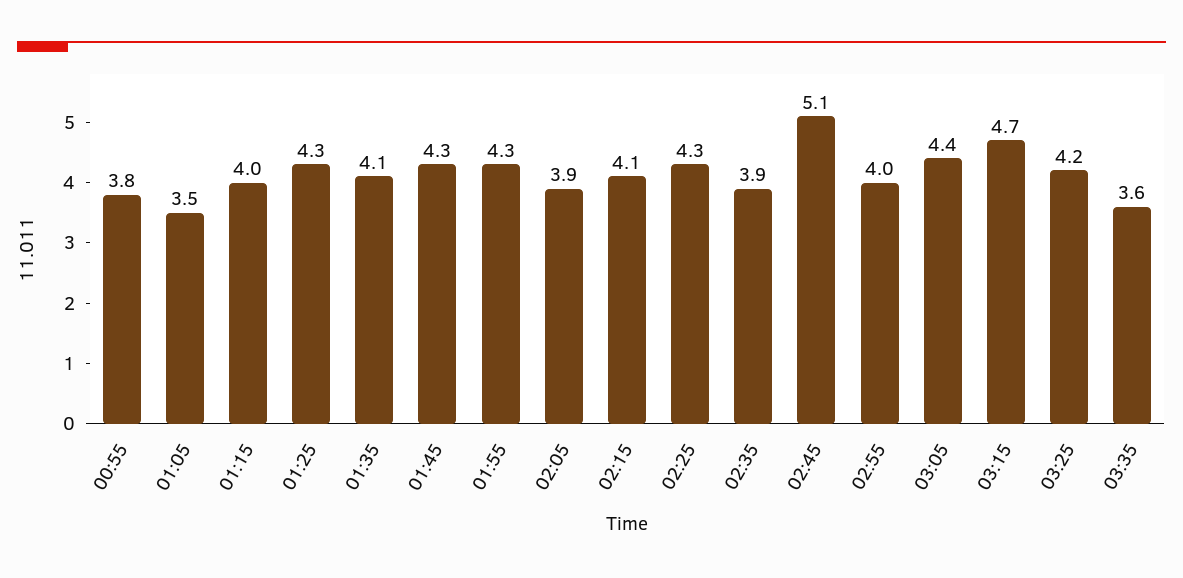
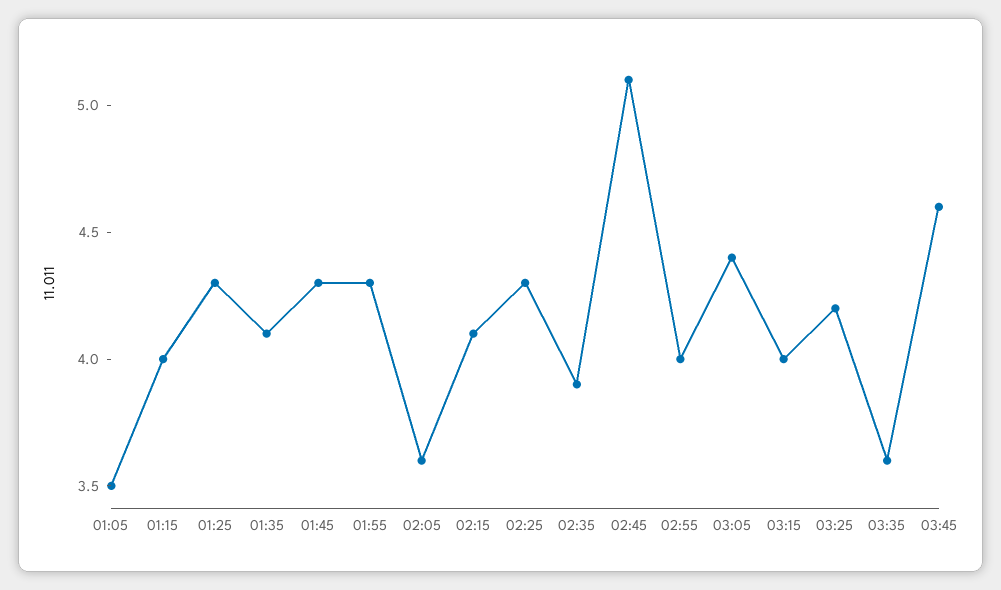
00:55: 3.8 -> none
02:05: 3.9 -> 3.6
03:15: 4.7 -> 4
03:45: none -> 4.6

